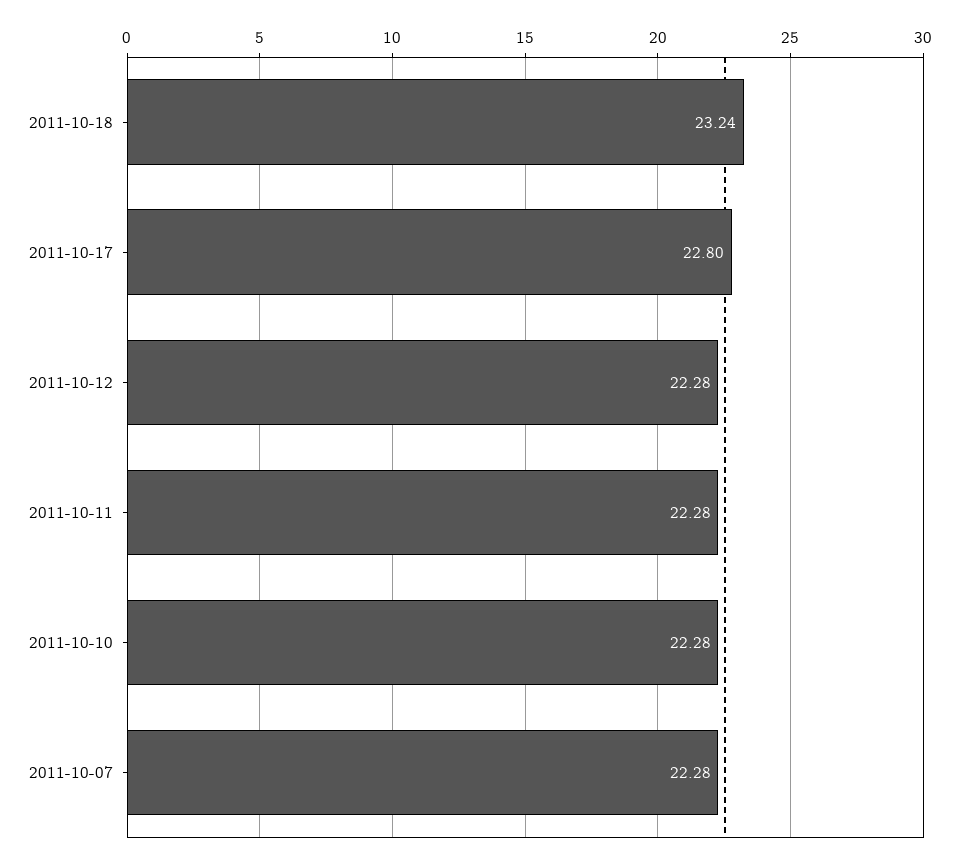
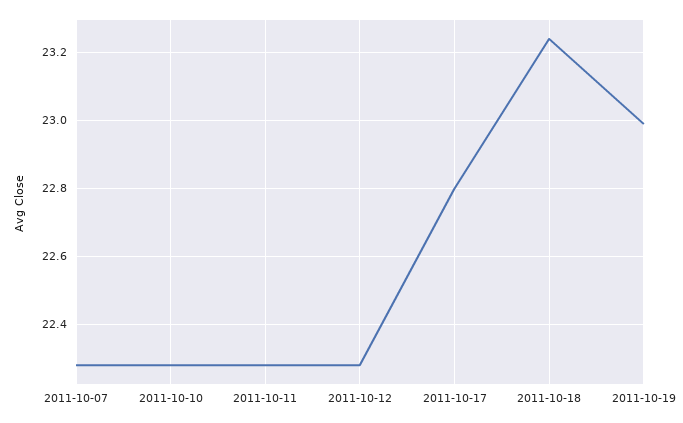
2011-10-19: none -> 23

